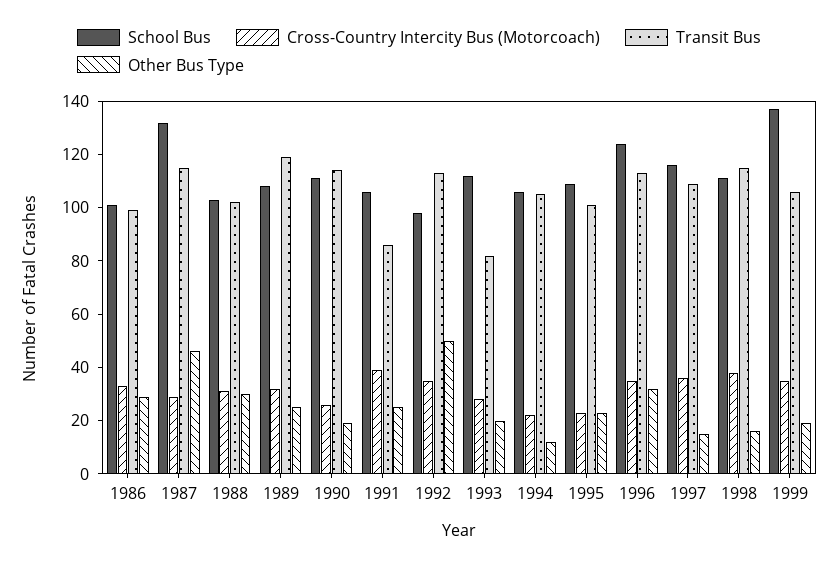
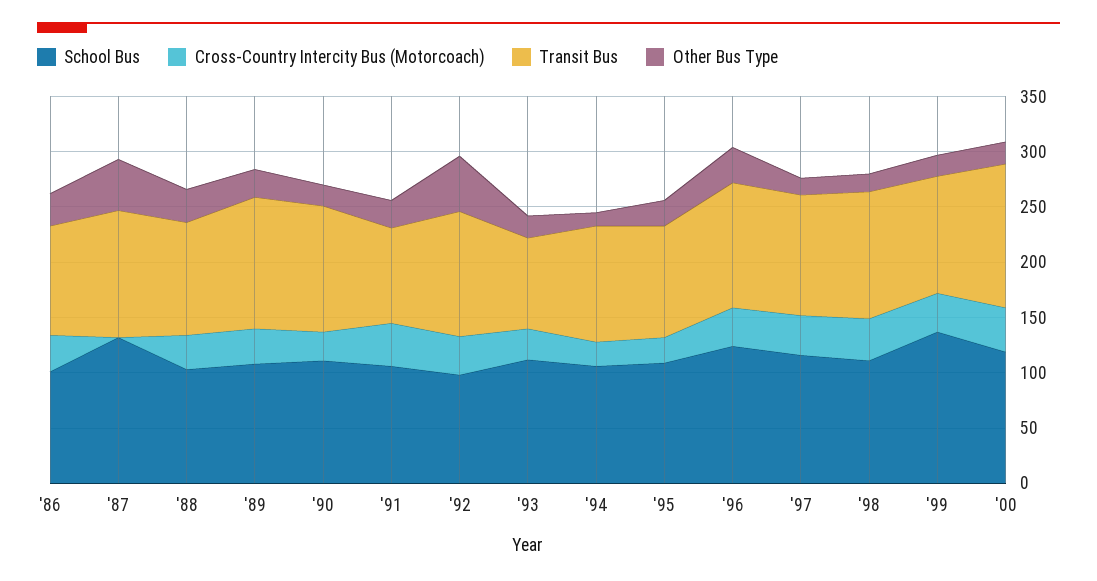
Cross-Country Intercity Bus (Motorcoach), 1987: 30 -> 0
School Bus, '00: none -> 120
Cross-Country Intercity Bus (Motorcoach), '00: none -> 40
Transit Bus, '00: none -> 130
Other Bus Type, '00: none -> 20

